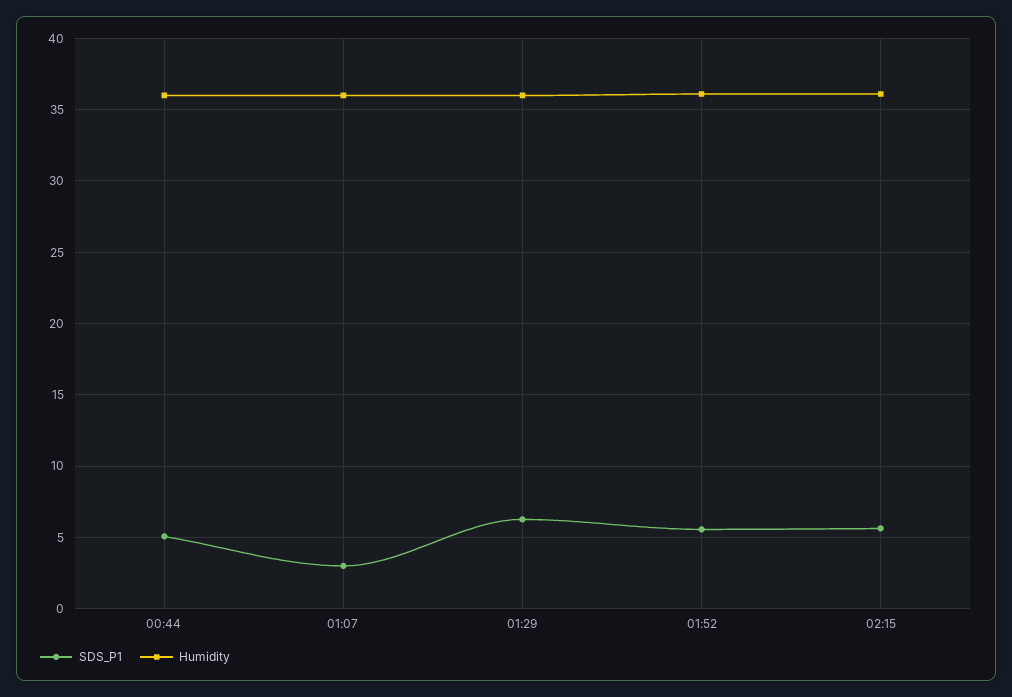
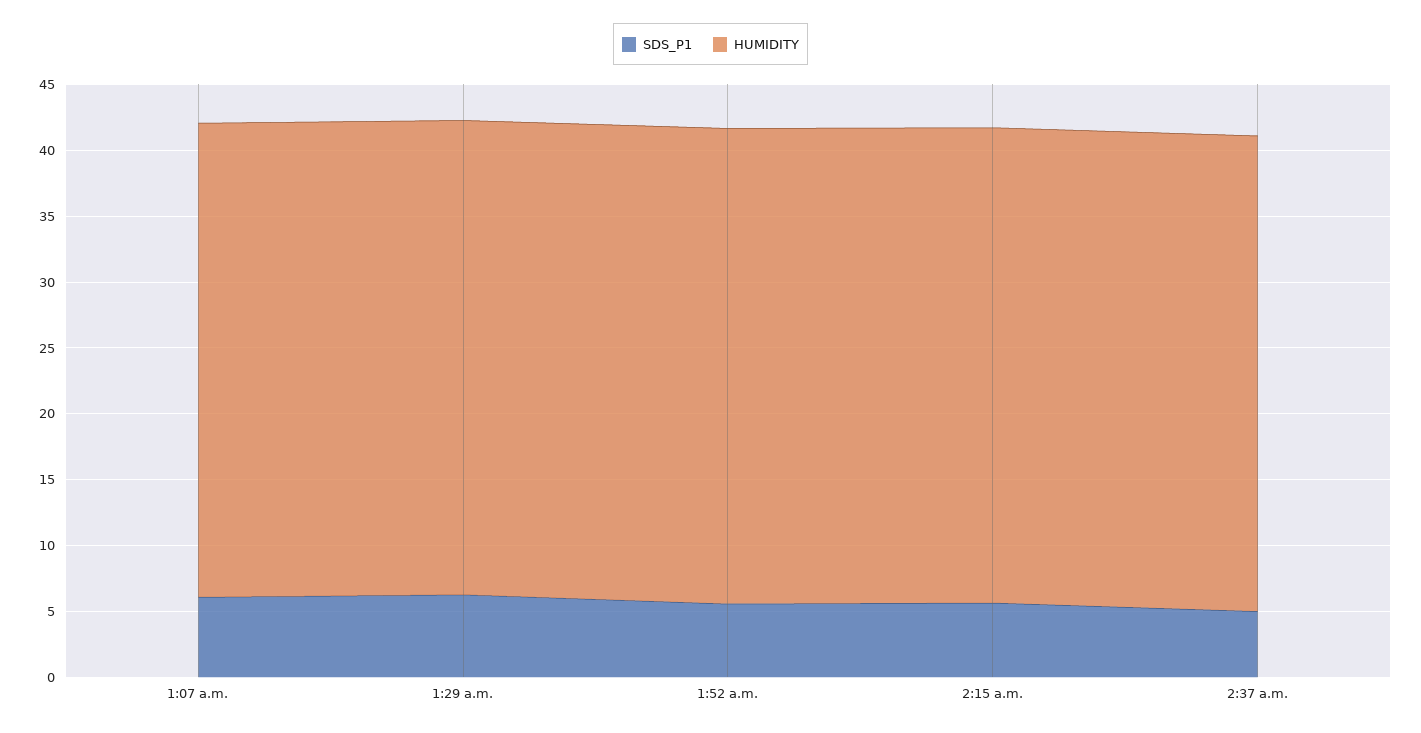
SDS_P1, 00:44: 5 -> none
Humidity, 00:44: 36 -> none
SDS_P1, 01:07: 3 -> 6
SDS_P1, 2:37 a.m.: none -> 5
Humidity, 2:37 a.m.: none -> 36

